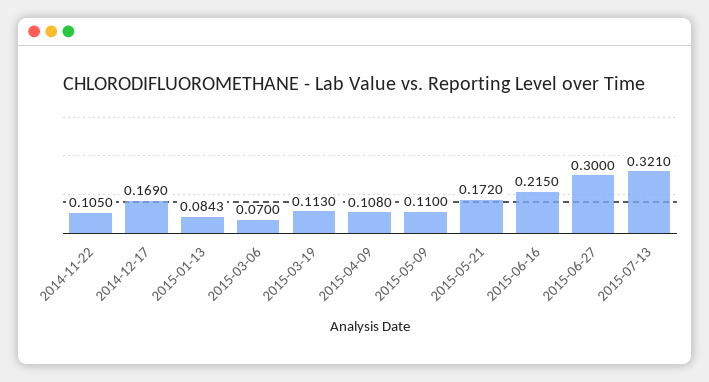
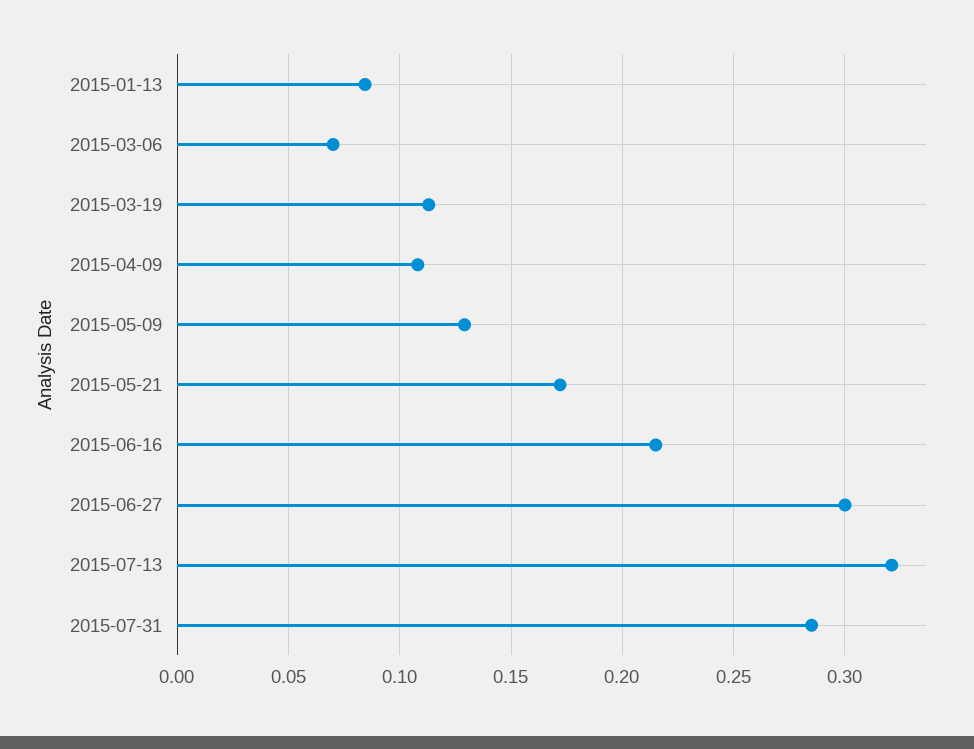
2014-11-22: 0.105 -> none
2014-12-17: 0.169 -> none
2015-05-09: 0.11 -> 0.13
2015-07-31: none -> 0.285

